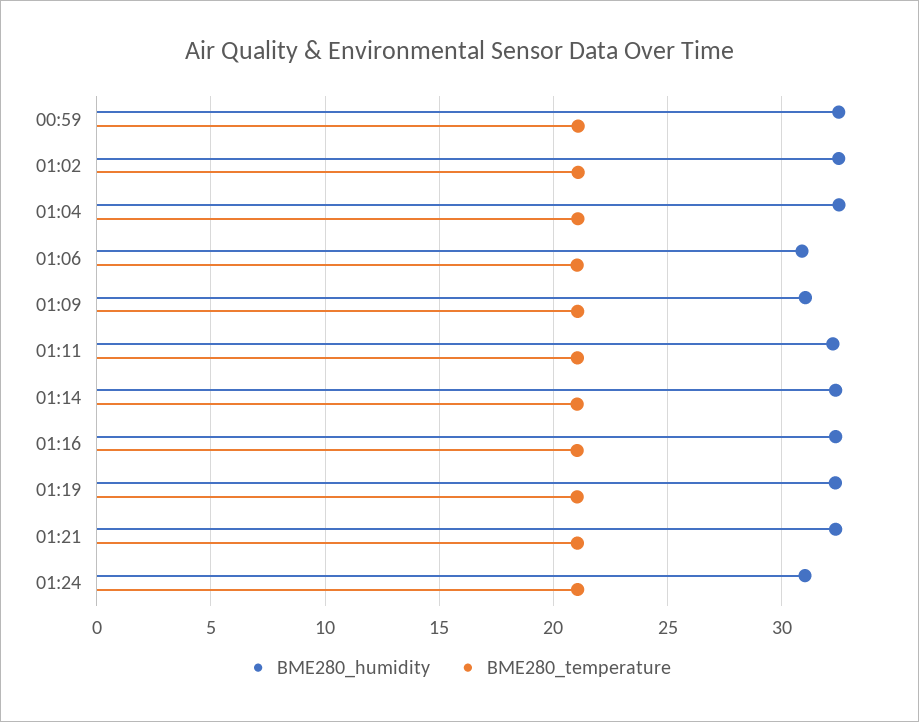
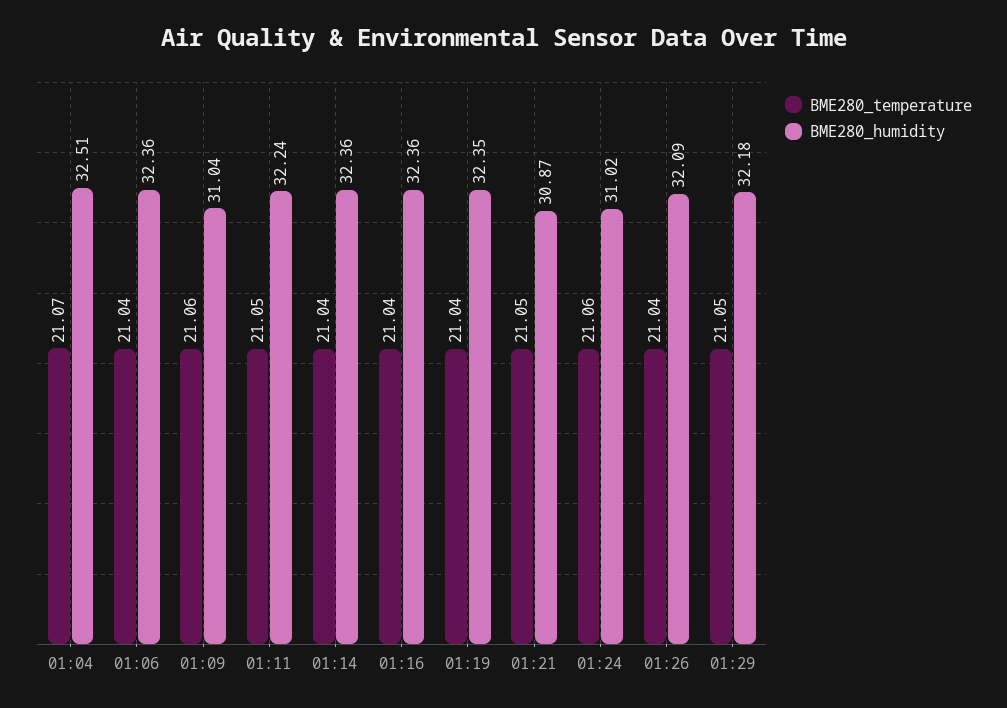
BME280_humidity, 00:59: 32.5 -> none
BME280_temperature, 00:59: 21 -> none
BME280_humidity, 01:02: 32.5 -> none
BME280_temperature, 01:02: 21 -> none
BME280_humidity, 01:06: 31 -> 32.36
BME280_humidity, 01:21: 32.5 -> 30.87
BME280_temperature, 01:26: none -> 21.04
BME280_humidity, 01:26: none -> 32.09
BME280_temperature, 01:29: none -> 21.05
BME280_humidity, 01:29: none -> 32.18

